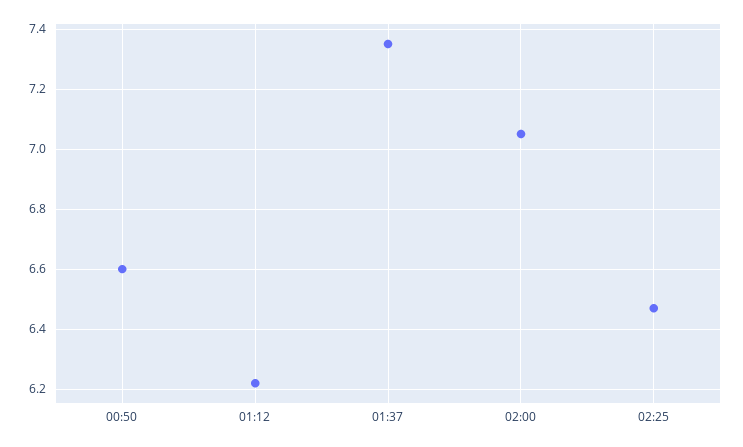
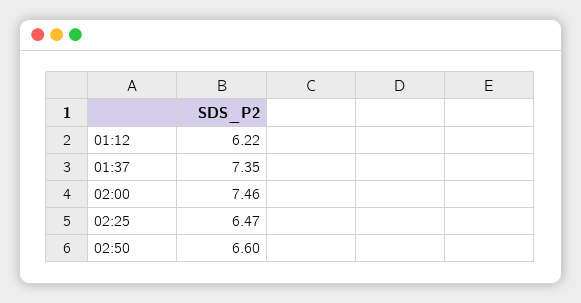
00:50: 6.6 -> none
02:00: 7.05 -> 7.46
02:50: none -> 6.6

